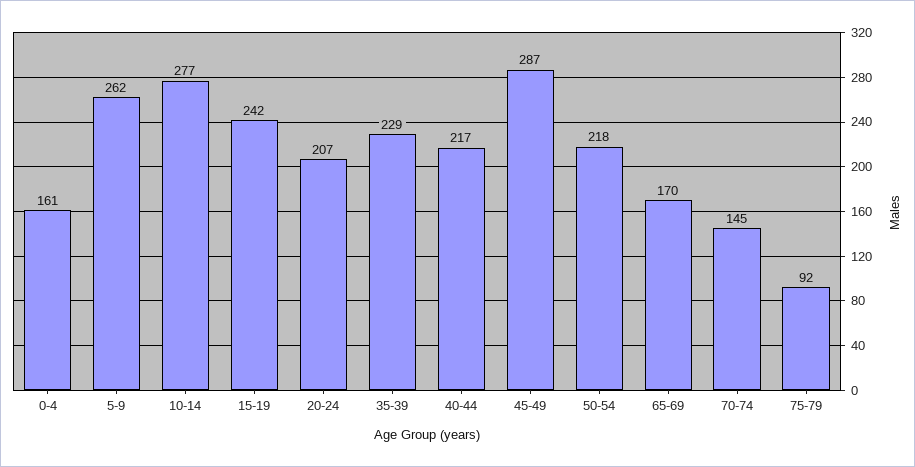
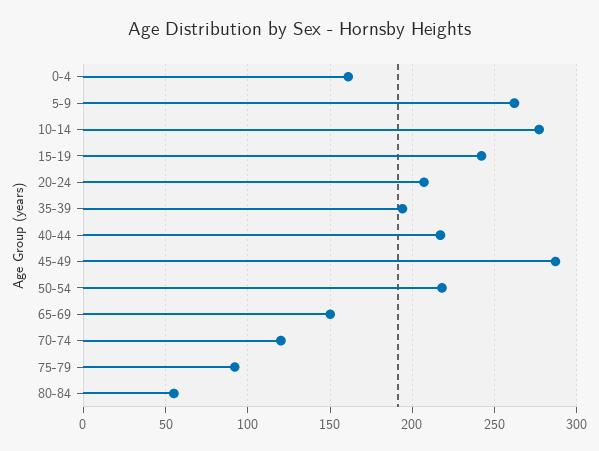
35-39: 229 -> 195
65-69: 170 -> 150
70-74: 145 -> 120
80-84: none -> 55

